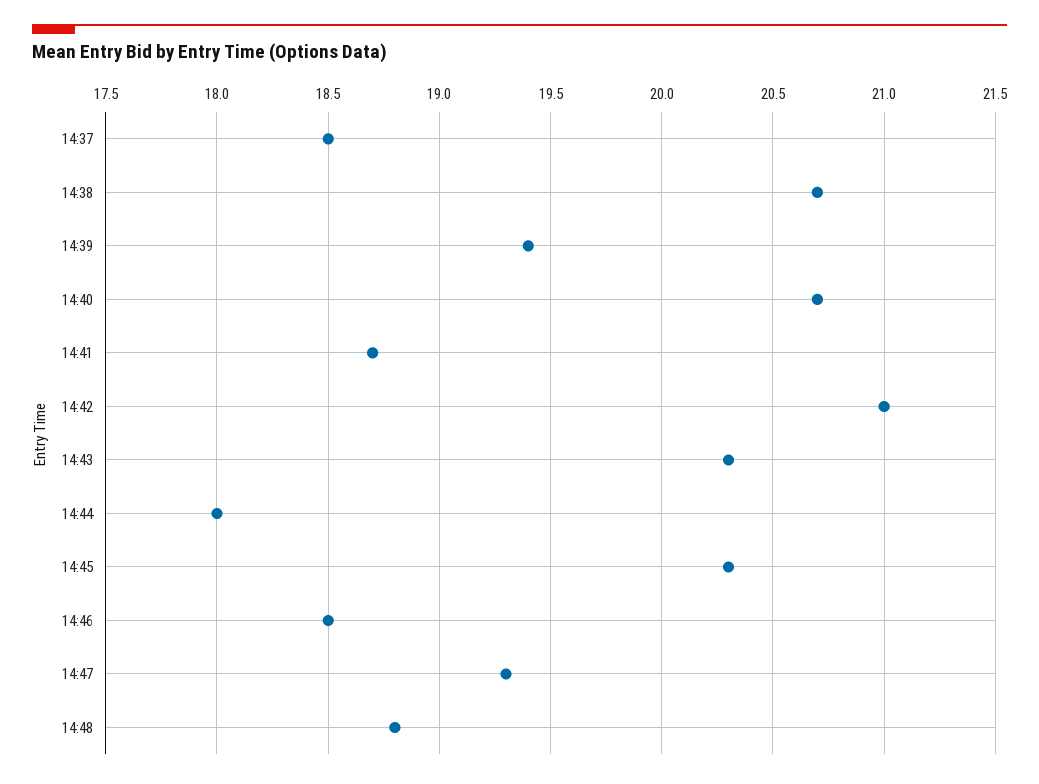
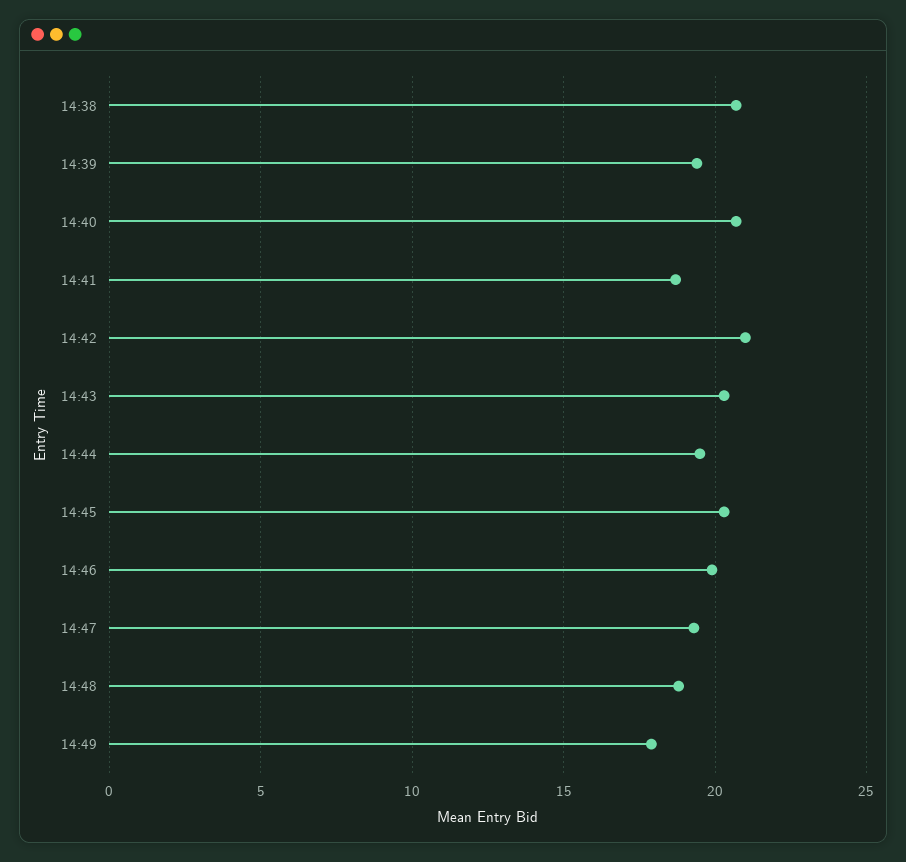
14:37: 18.5 -> none
14:44: 18 -> 19.5
14:46: 18.5 -> 20
14:49: none -> 18

